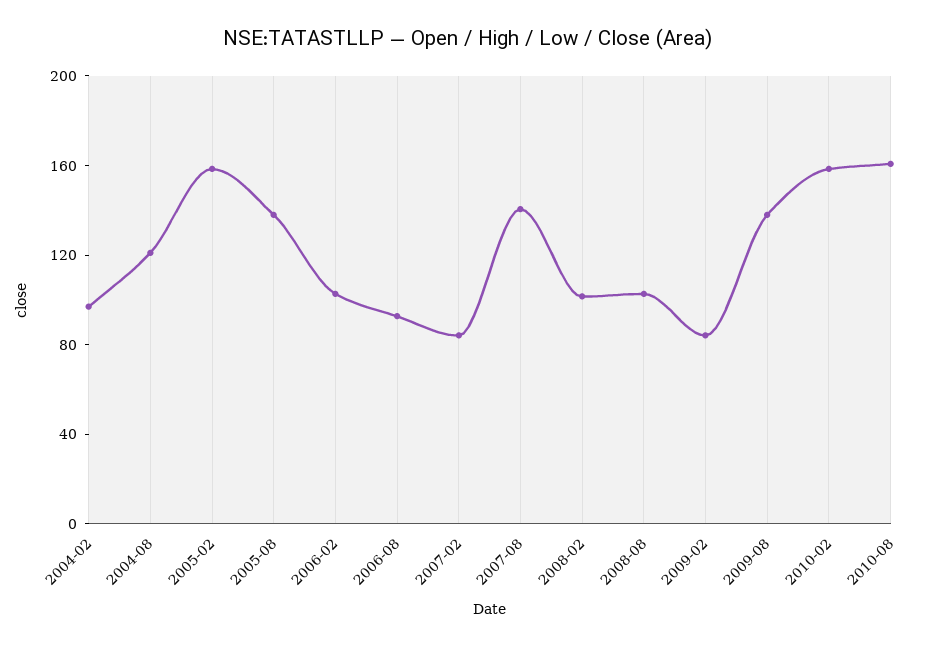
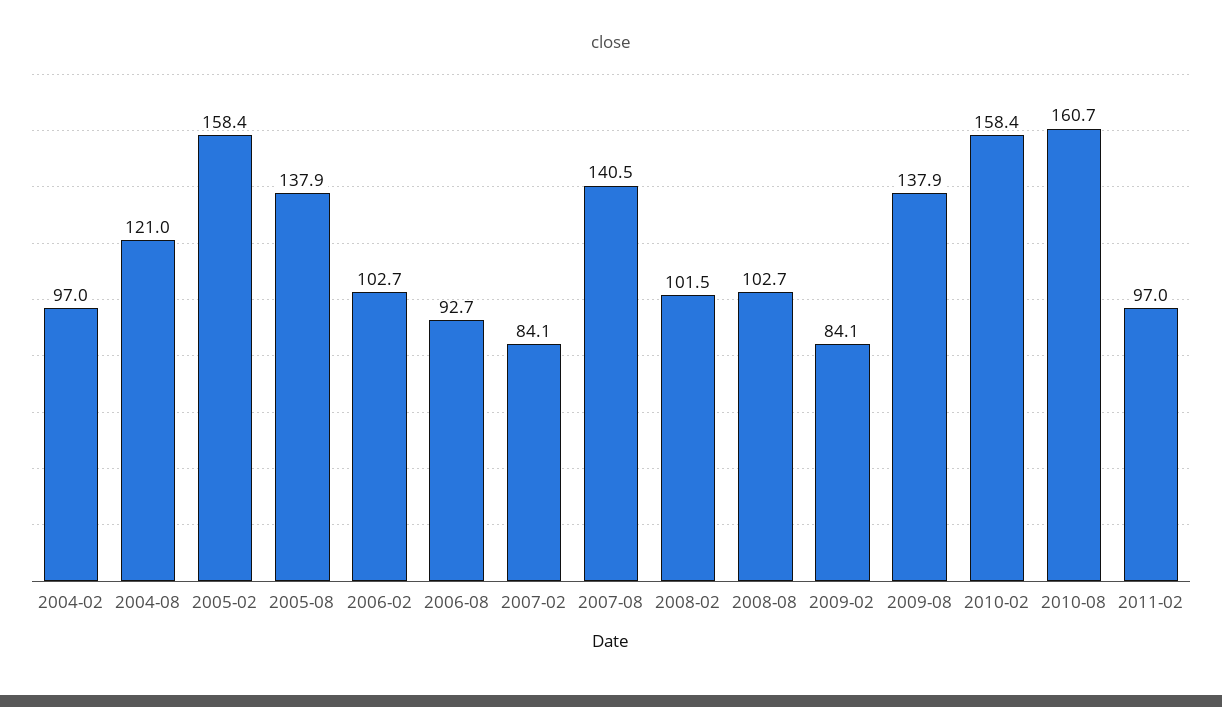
2011-02: none -> 97

